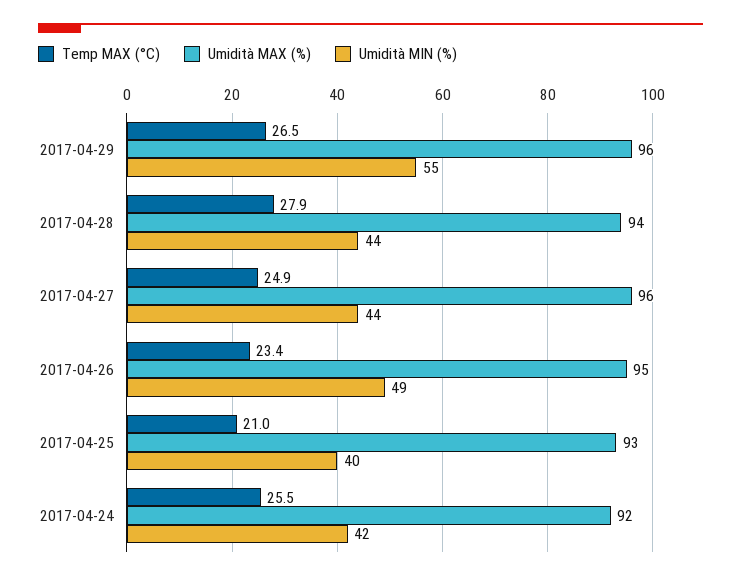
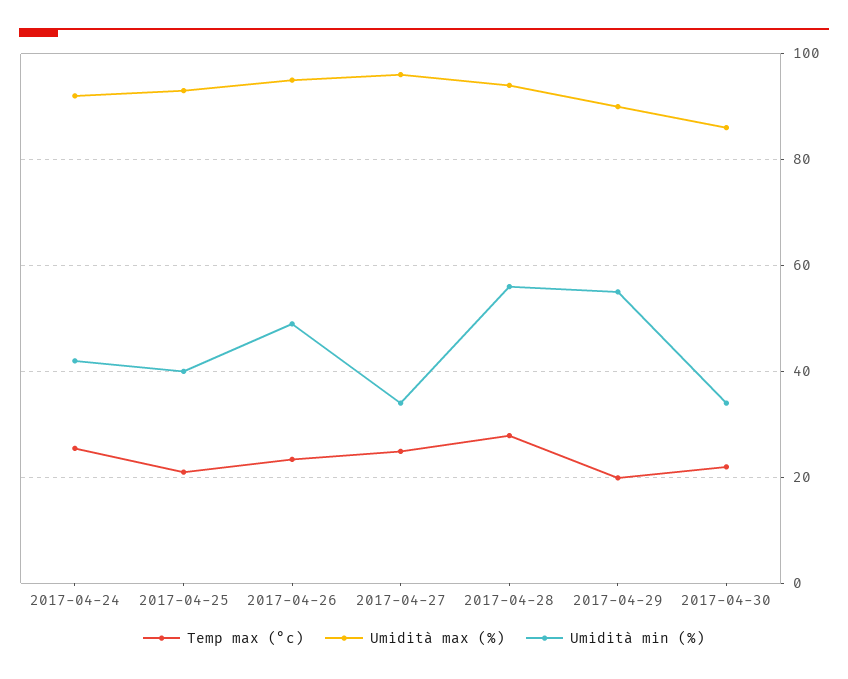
Temp MAX (°C), 2017-04-29: 26.5 -> 20
Umidità MAX (%), 2017-04-29: 96 -> 90
Umidità MIN (%), 2017-04-28: 44 -> 56
Umidità MIN (%), 2017-04-27: 44 -> 34
Temp MAX (°C), 2017-04-30: none -> 22
Umidità MAX (%), 2017-04-30: none -> 86
Umidità MIN (%), 2017-04-30: none -> 34

